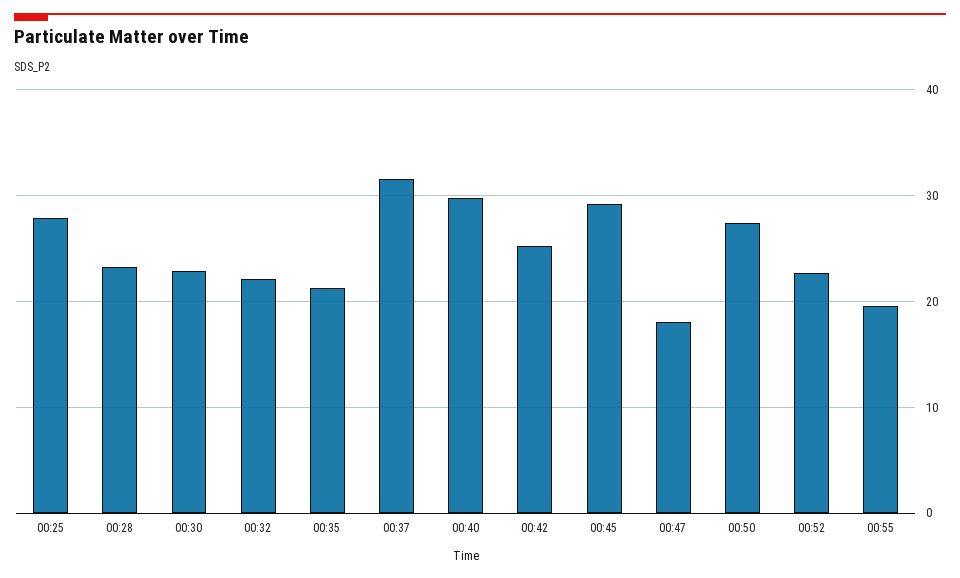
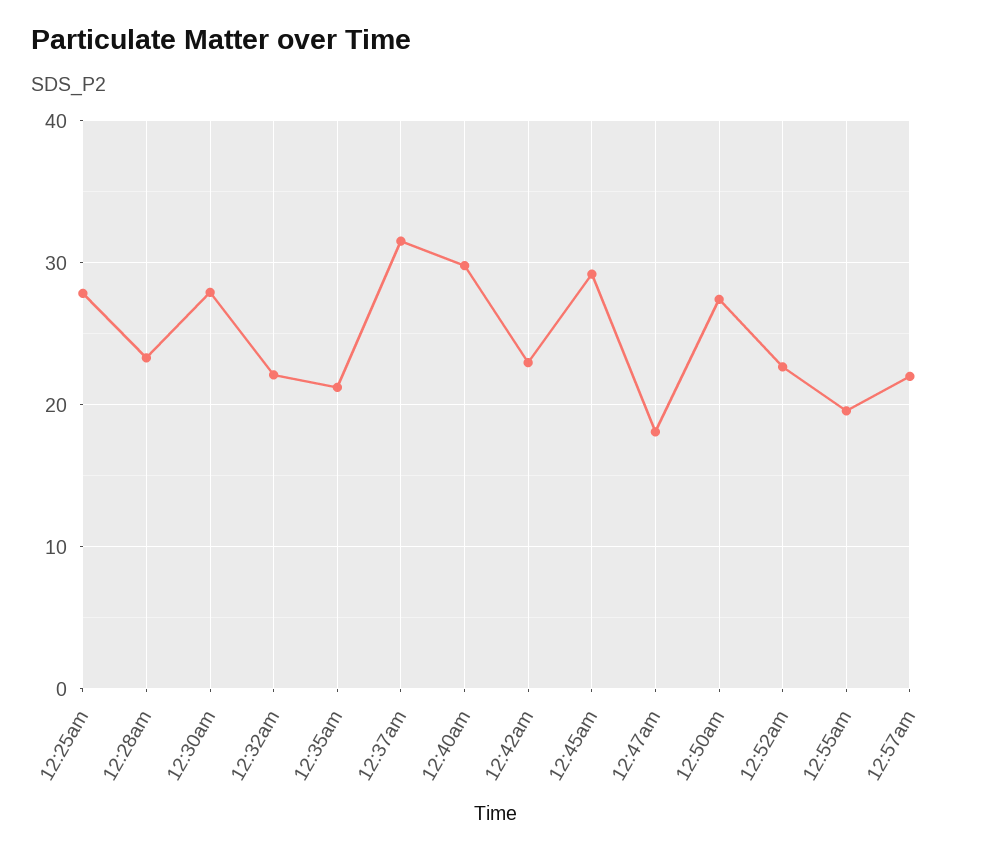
00:30: 23 -> 28
00:42: 25 -> 23
12:57am: none -> 22

